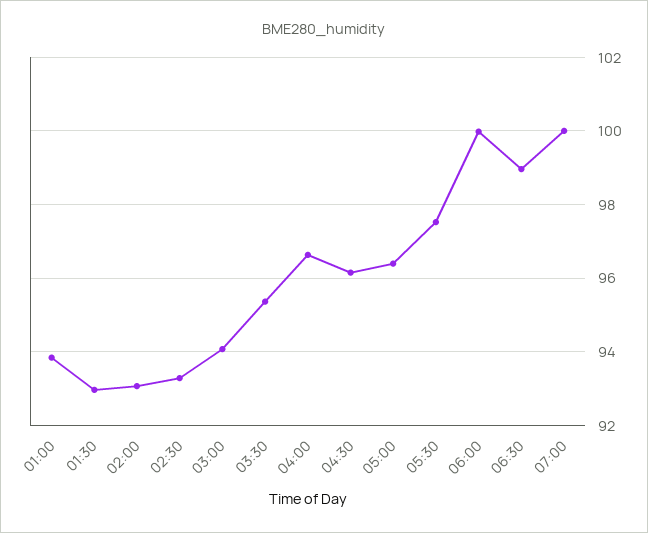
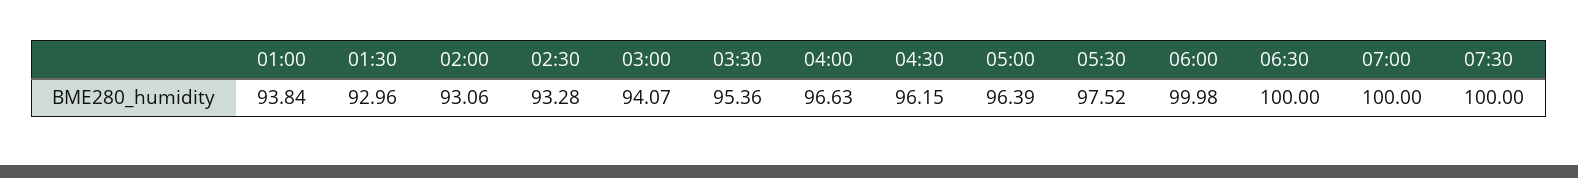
06:30: 99 -> 100
07:30: none -> 100

